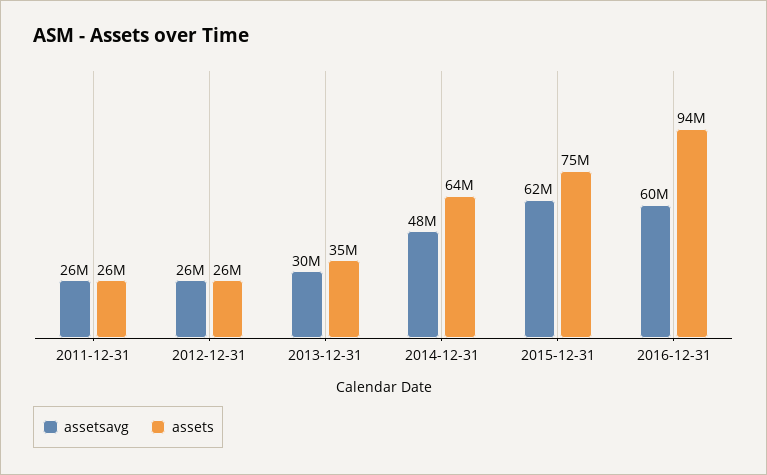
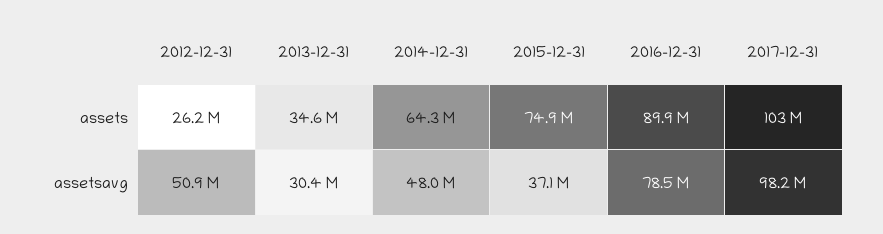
assetsavg, 2011-12-31: 26000000 -> none
assets, 2011-12-31: 26000000 -> none
assetsavg, 2012-12-31: 26000000 -> 50900000
assetsavg, 2015-12-31: 62000000 -> 37100000
assetsavg, 2016-12-31: 60000000 -> 78500000
assets, 2016-12-31: 94000000 -> 89900000
assets, 2017-12-31: none -> 103000000
assetsavg, 2017-12-31: none -> 98200000

